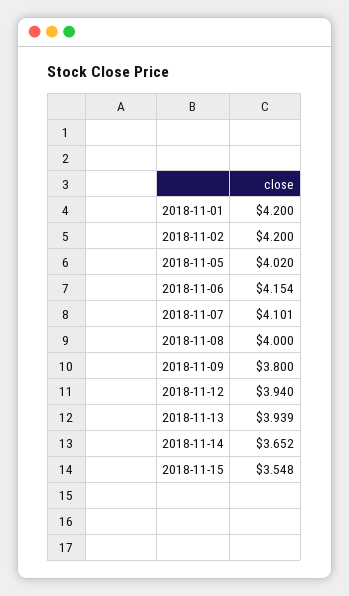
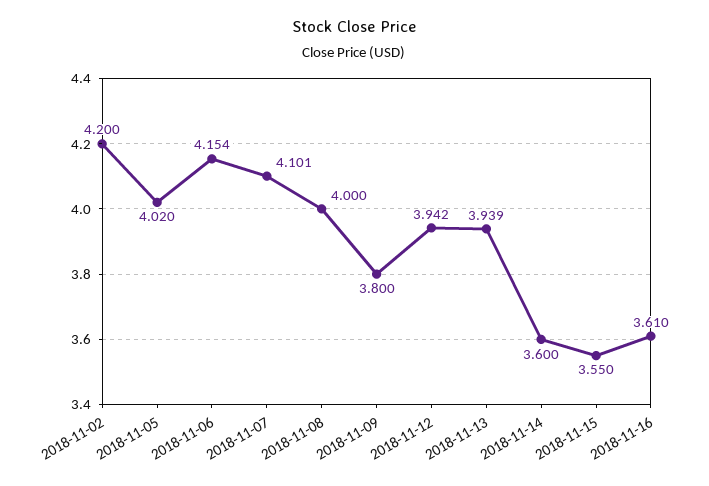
2018-11-01: 4.2 -> none
2018-11-12: 3.94 -> 3.942
2018-11-14: 3.652 -> 3.6
2018-11-15: 3.548 -> 3.55
2018-11-16: none -> 3.61

